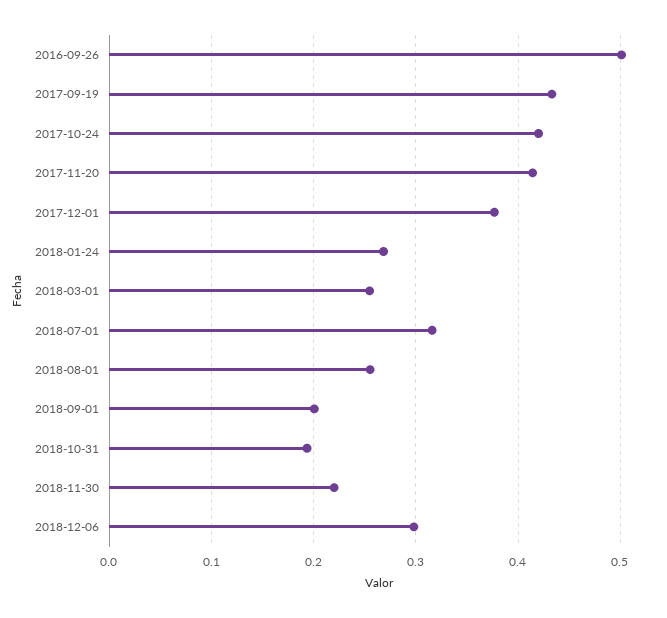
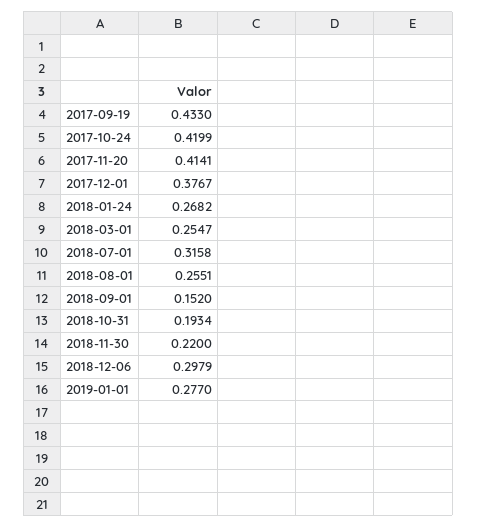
2016-09-26: 0.5 -> none
2018-09-01: 0.2 -> 0.152
2019-01-01: none -> 0.277

